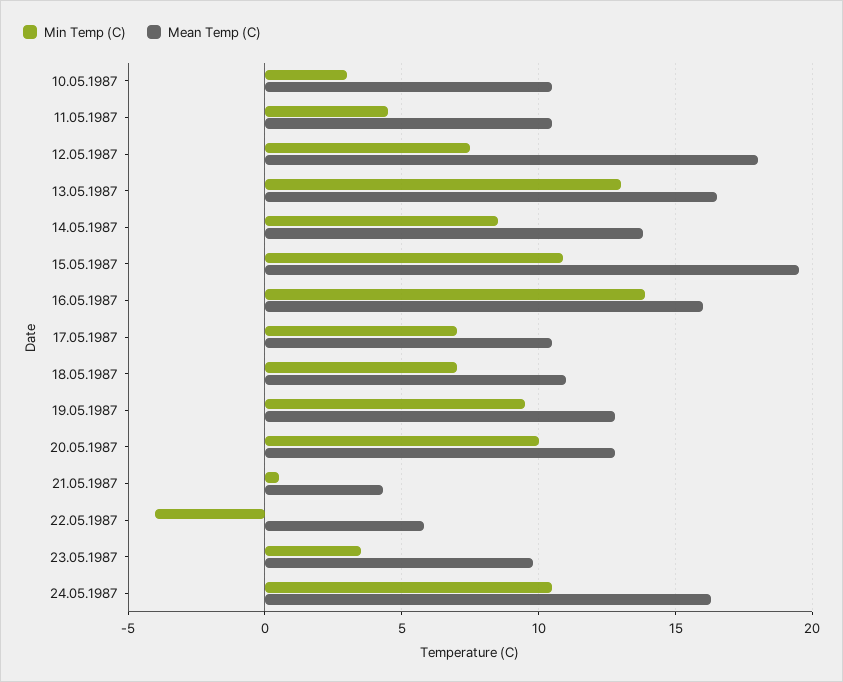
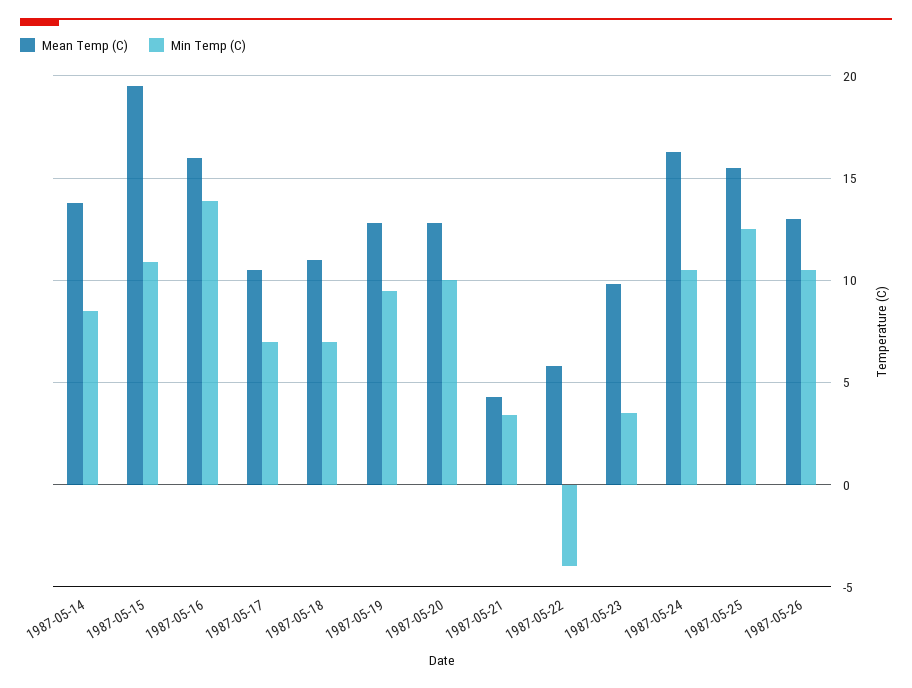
Min Temp (C), 10.05.1987: 3 -> none
Mean Temp (C), 10.05.1987: 10.5 -> none
Min Temp (C), 11.05.1987: 4.5 -> none
Mean Temp (C), 11.05.1987: 10.5 -> none
Min Temp (C), 12.05.1987: 7.5 -> none
Mean Temp (C), 12.05.1987: 18 -> none
Min Temp (C), 13.05.1987: 13 -> none
Mean Temp (C), 13.05.1987: 16.5 -> none
Min Temp (C), 21.05.1987: 0.5 -> 3.5
Mean Temp (C), 1987-05-25: none -> 15.5
Min Temp (C), 1987-05-25: none -> 12.5
Mean Temp (C), 1987-05-26: none -> 13
Min Temp (C), 1987-05-26: none -> 10.5

